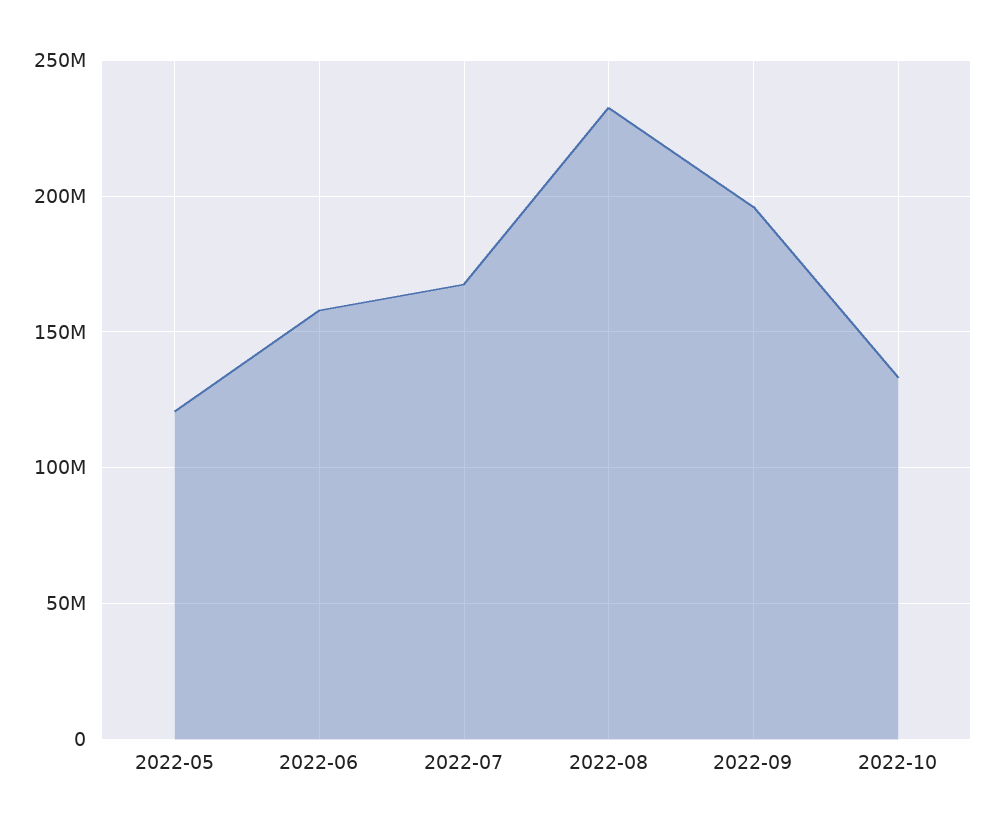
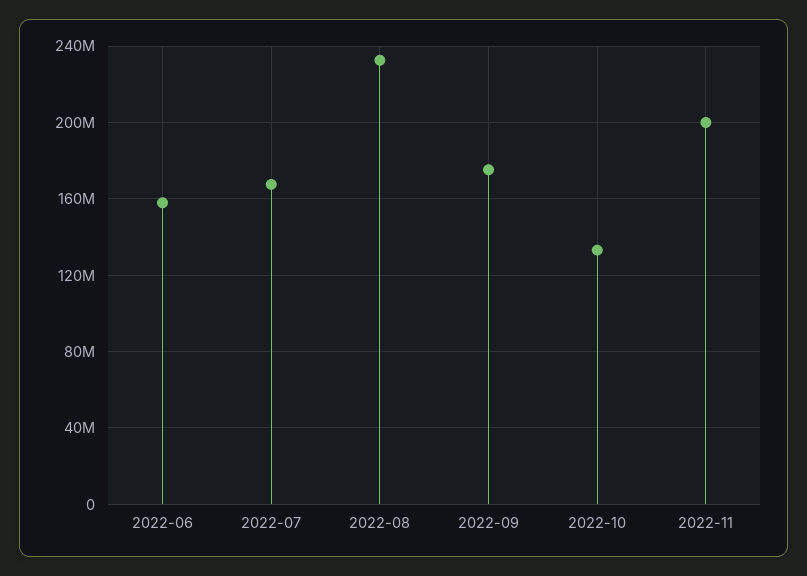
2022-05: 120000000 -> none
2022-09: 195000000 -> 175000000
2022-11: none -> 200000000

